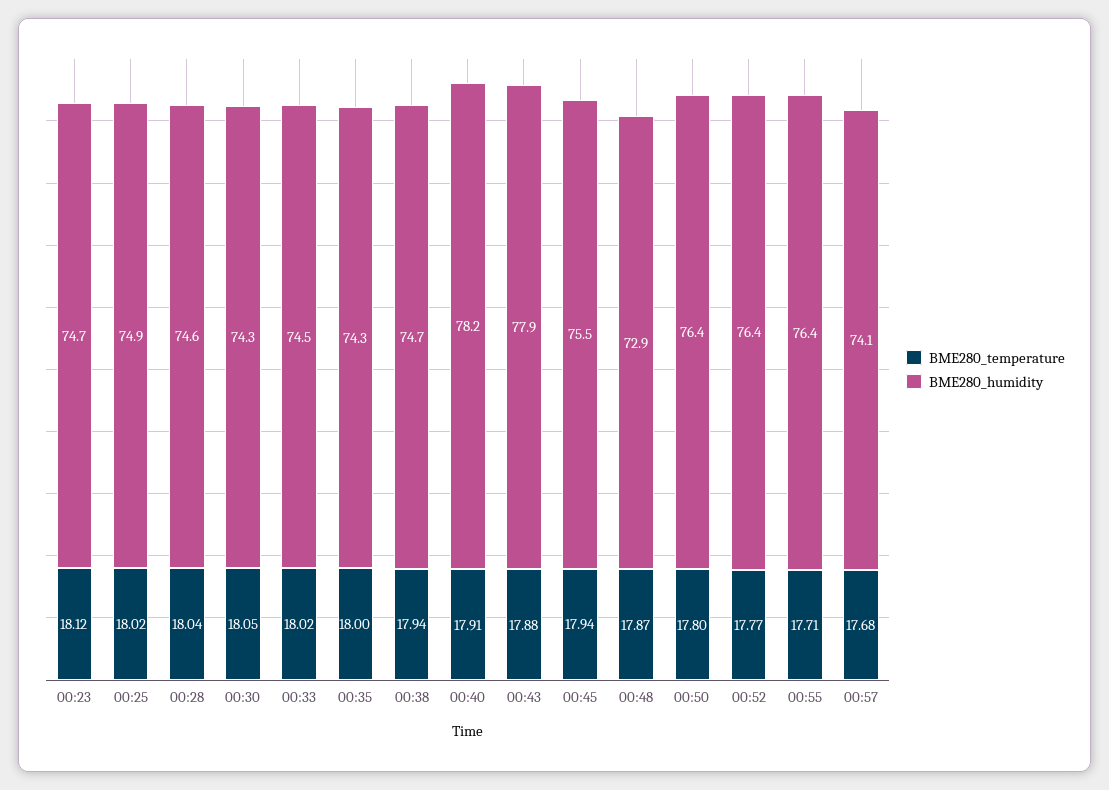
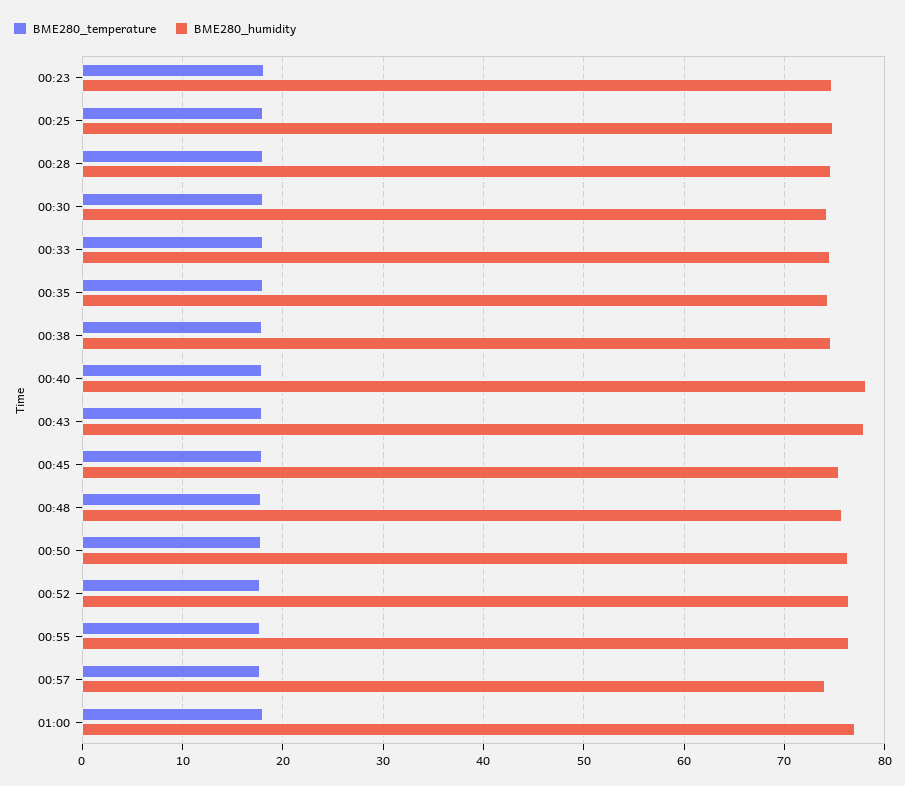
BME280_humidity, 00:48: 72.9 -> 76
BME280_temperature, 01:00: none -> 18
BME280_humidity, 01:00: none -> 77

